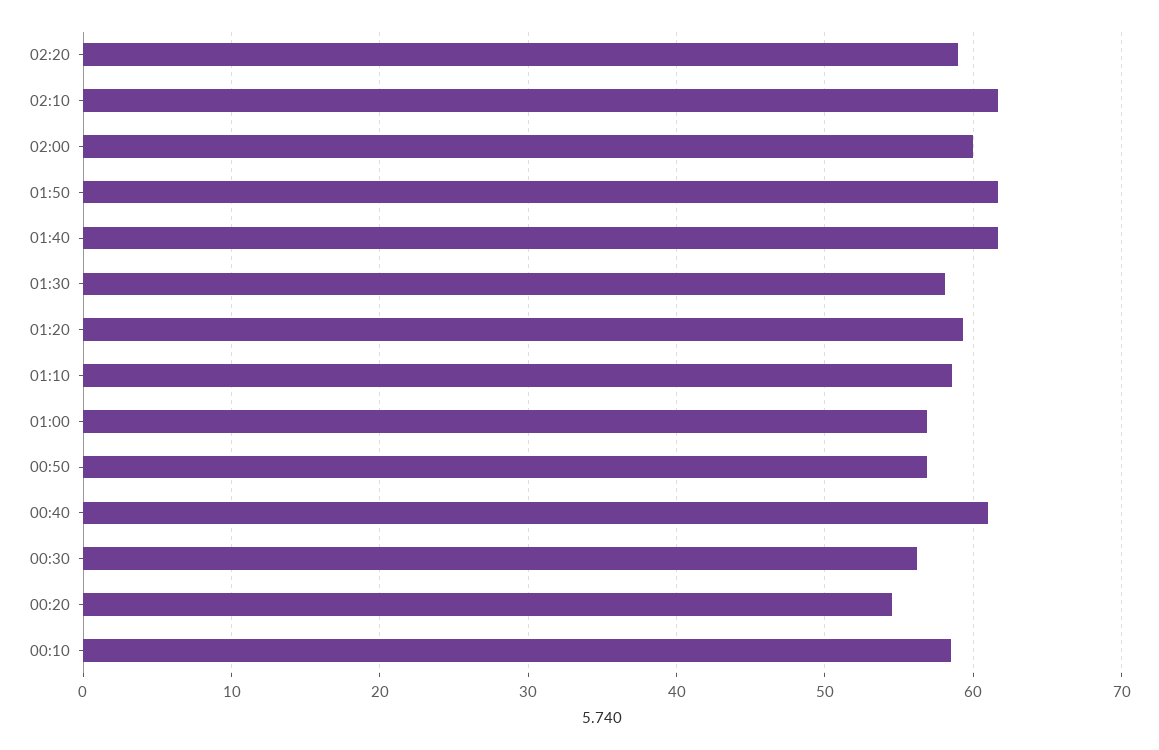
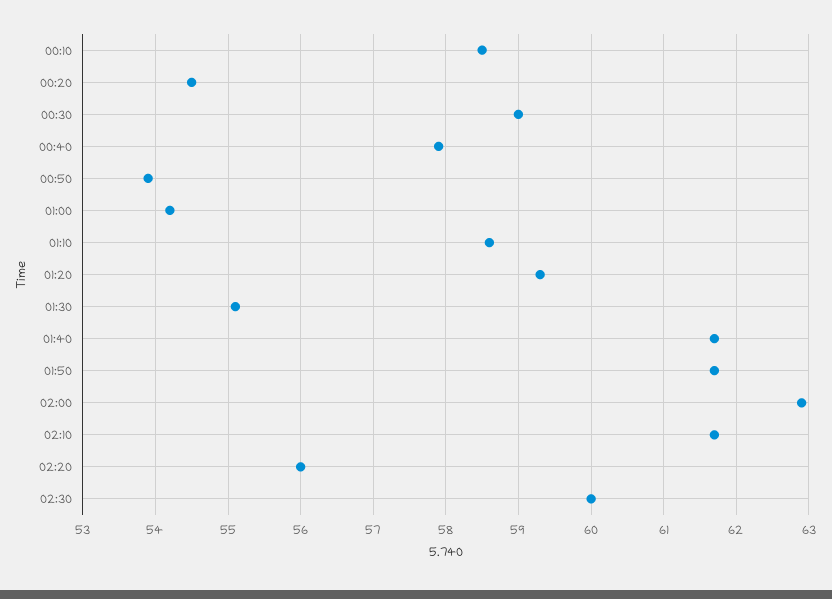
02:20: 59 -> 56
02:00: 60 -> 62.9
01:30: 58 -> 55.1
01:00: 57 -> 54.2
00:50: 57 -> 53.9
00:40: 61 -> 57.9
00:30: 56 -> 59
02:30: none -> 60

